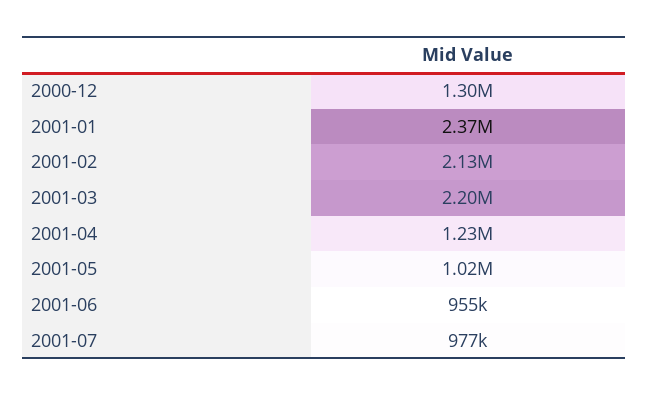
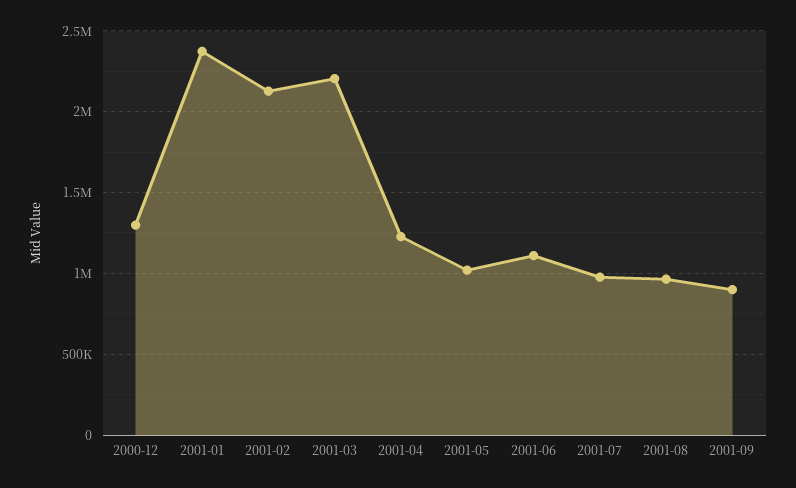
2001-06: 955000 -> 1100000
2001-08: none -> 950000
2001-09: none -> 900000

